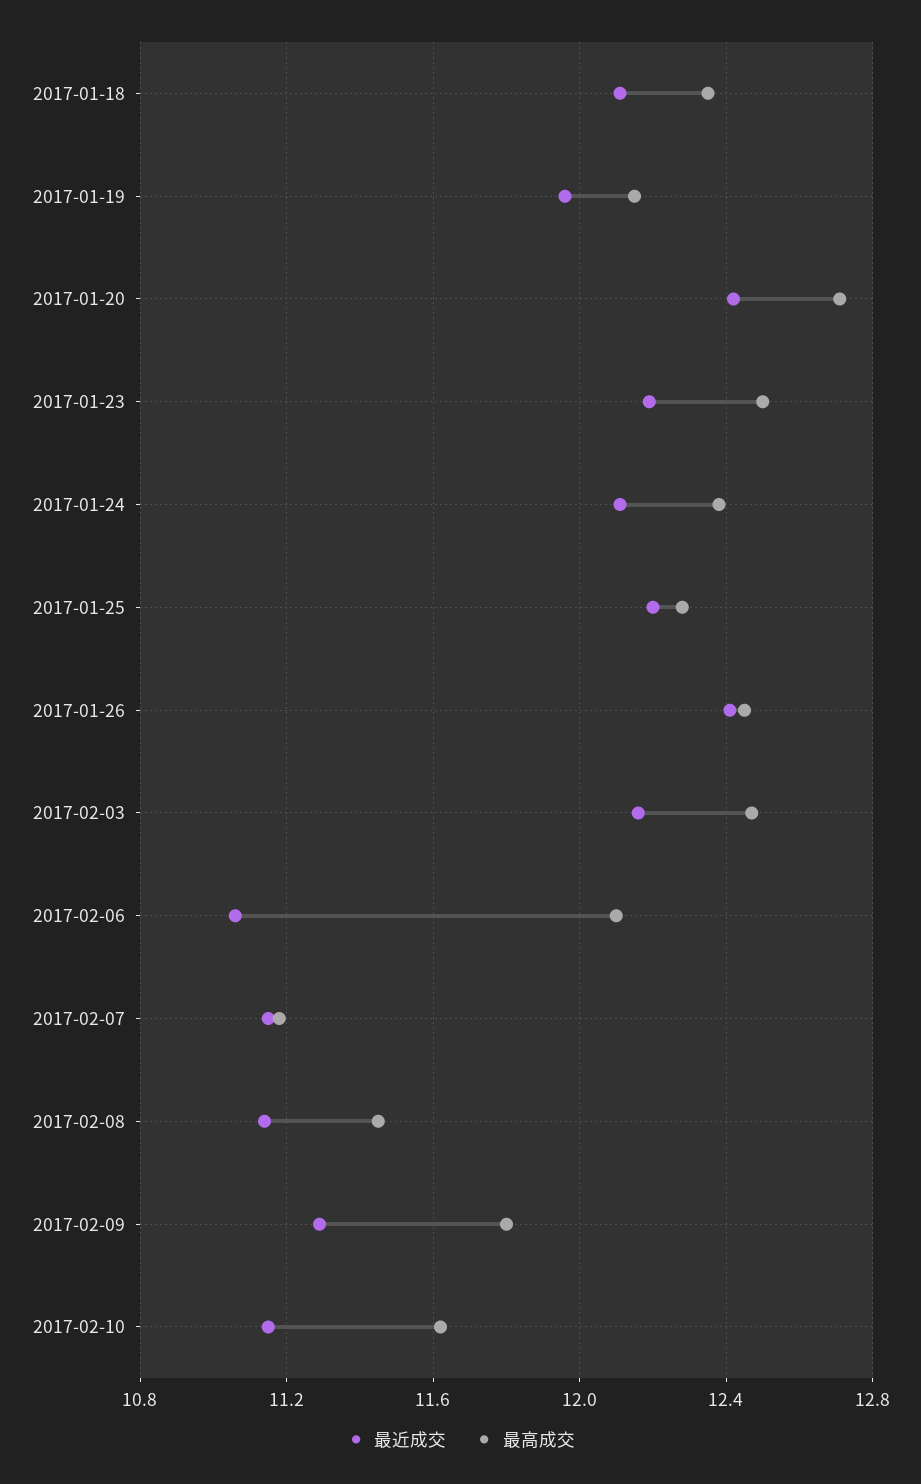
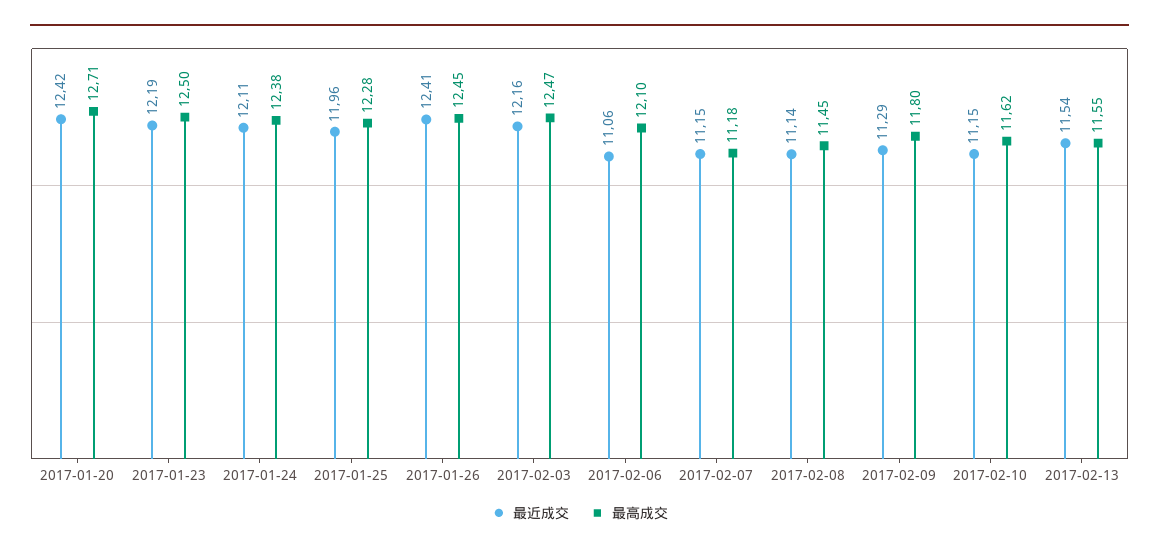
最近成交, 2017-01-18: 12.1 -> none
最高成交, 2017-01-18: 12.35 -> none
最近成交, 2017-01-19: 11.95 -> none
最高成交, 2017-01-19: 12.15 -> none
最近成交, 2017-01-25: 12.2 -> 11.96
最近成交, 2017-02-13: none -> 11.54
最高成交, 2017-02-13: none -> 11.55

